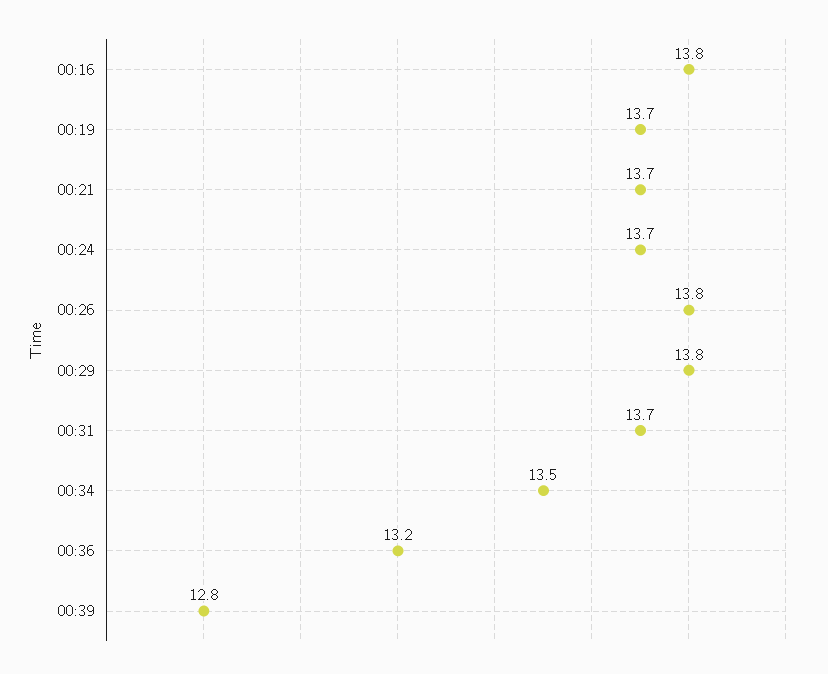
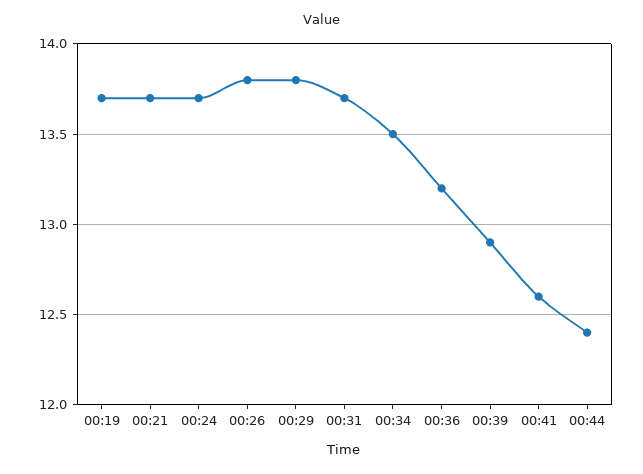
00:16: 13.8 -> none
00:39: 12.8 -> 12.9
00:41: none -> 12.6
00:44: none -> 12.4

